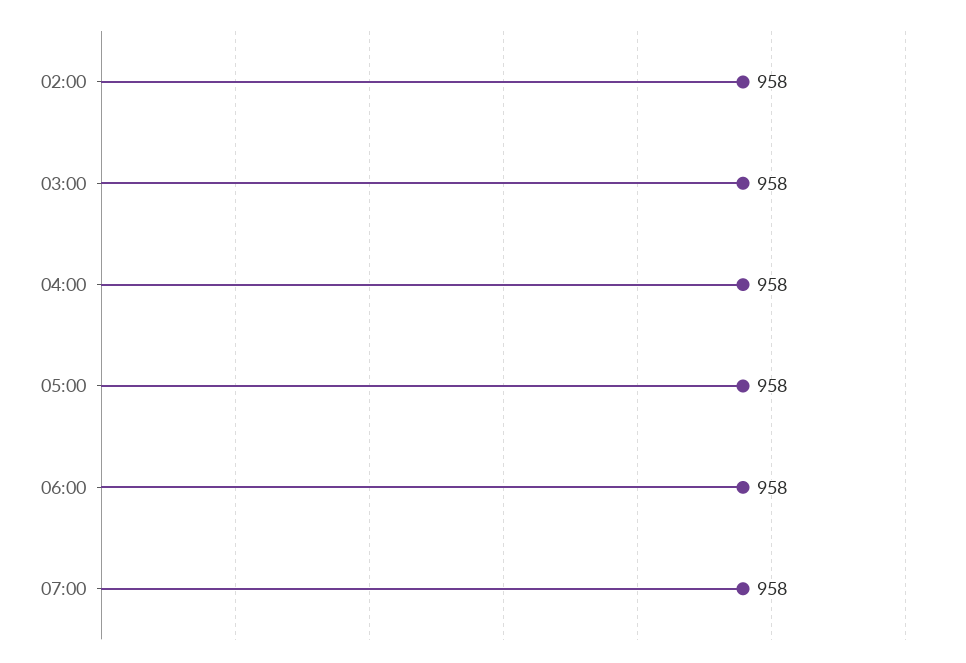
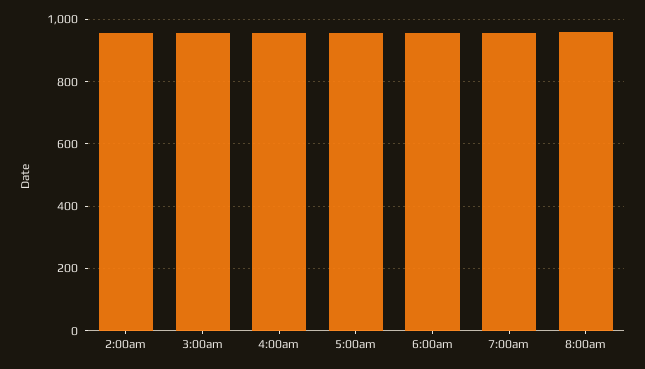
8:00am: none -> 960

